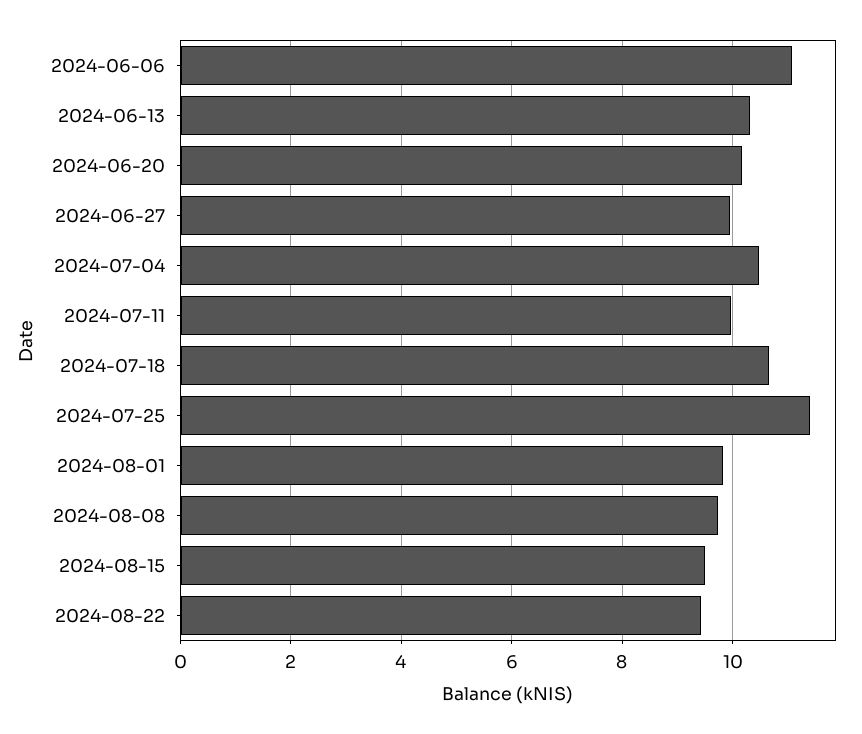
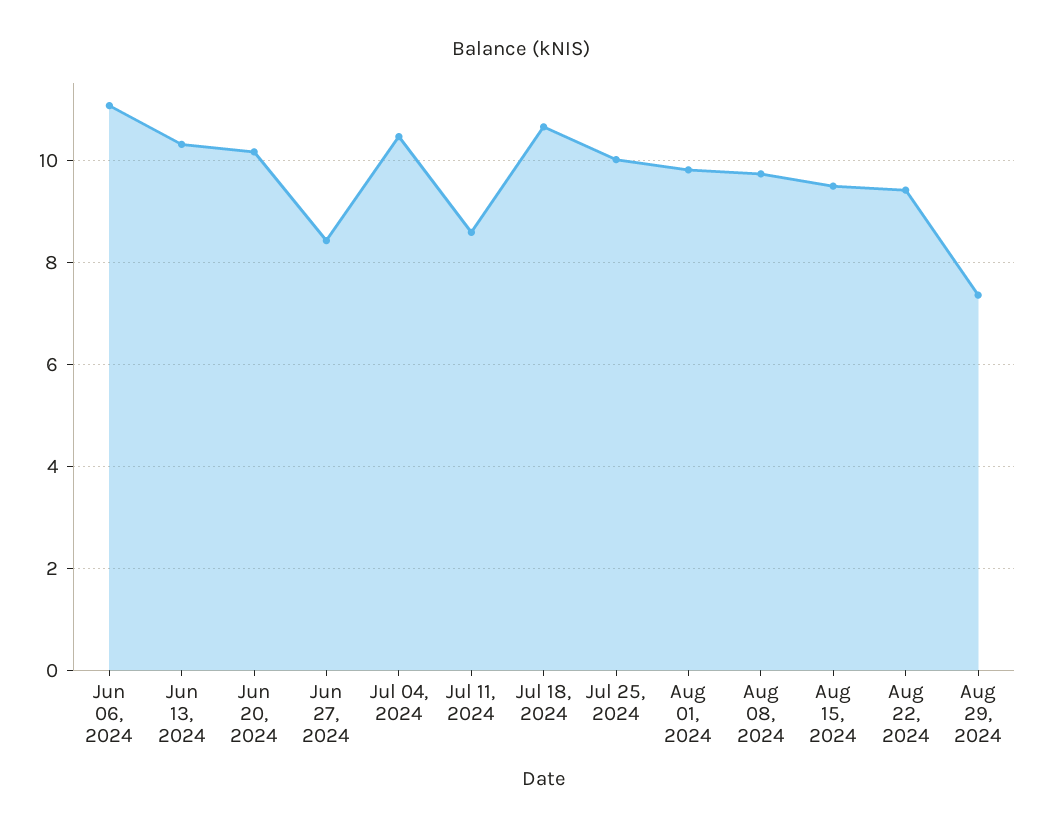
2024-06-27: 10 -> 8.4
2024-07-11: 10 -> 8.6
2024-07-25: 11.4 -> 10
Aug 29, 2024: none -> 7.4

